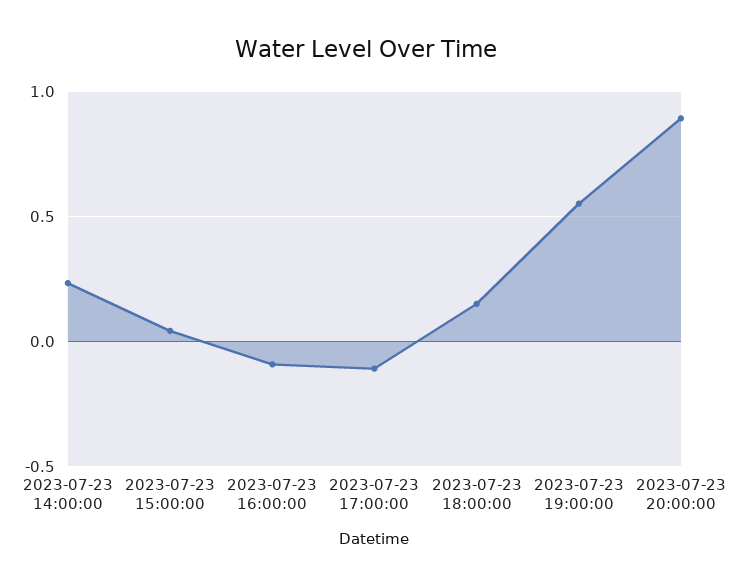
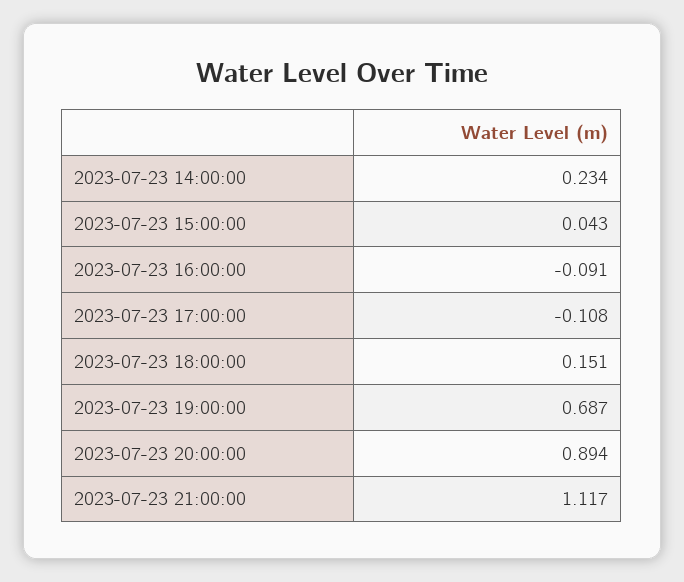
2023-07-23 19:00:00: 0.55 -> 0.687
2023-07-23 21:00:00: none -> 1.117

